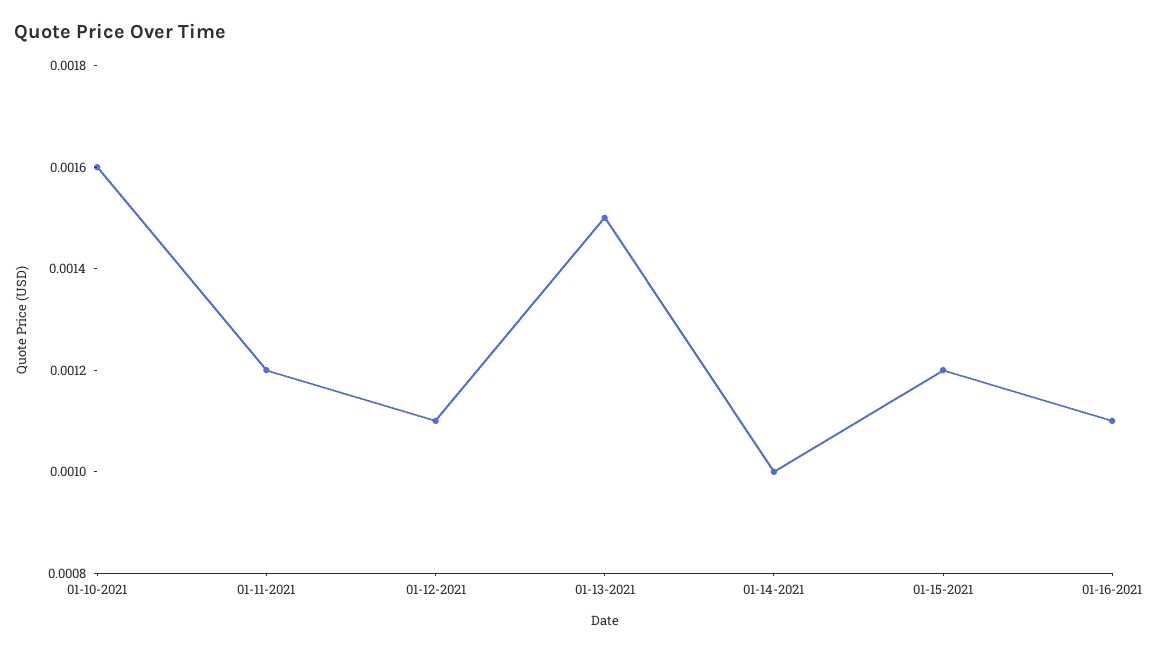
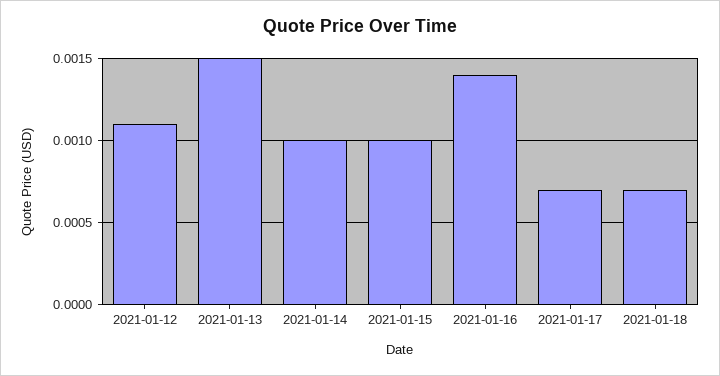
01-10-2021: 0.0016 -> none
01-11-2021: 0.0012 -> none
01-15-2021: 0.0012 -> 0.001
01-16-2021: 0.0011 -> 0.0014
2021-01-17: none -> 0.0007
2021-01-18: none -> 0.0007

